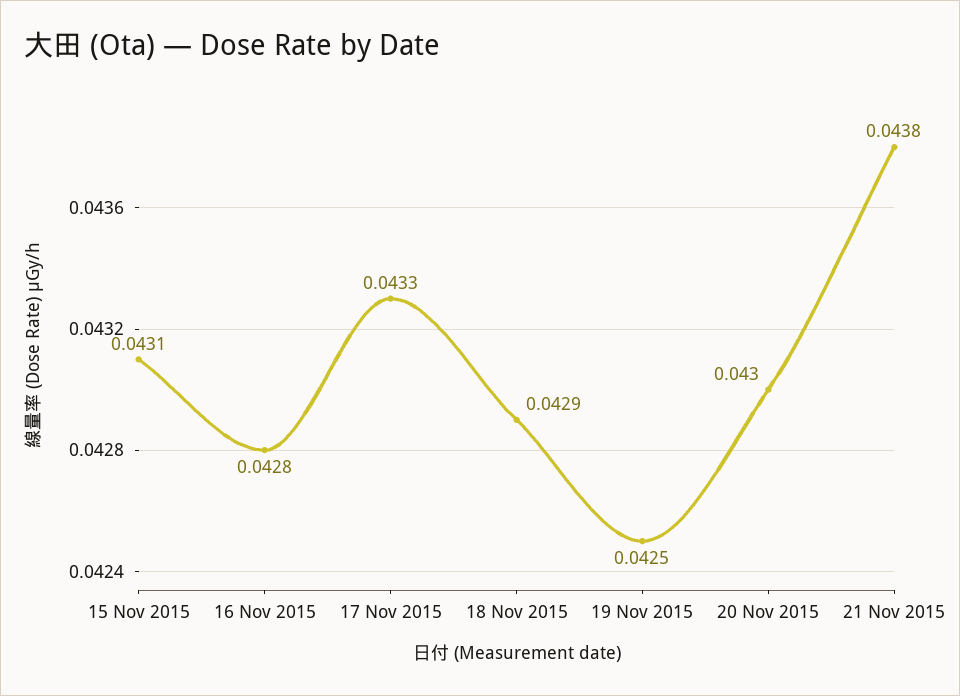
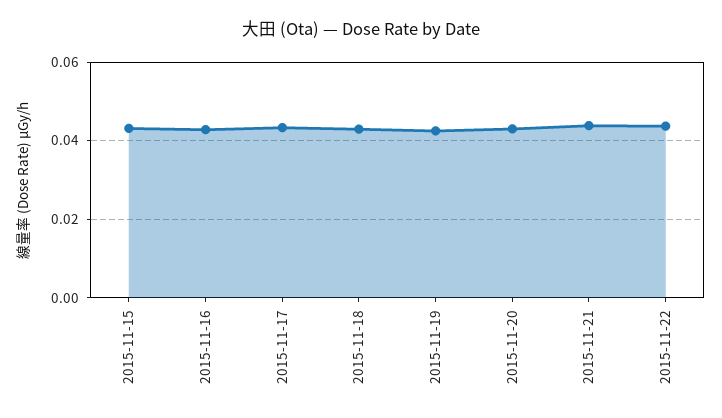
2015-11-22: none -> 0.044

